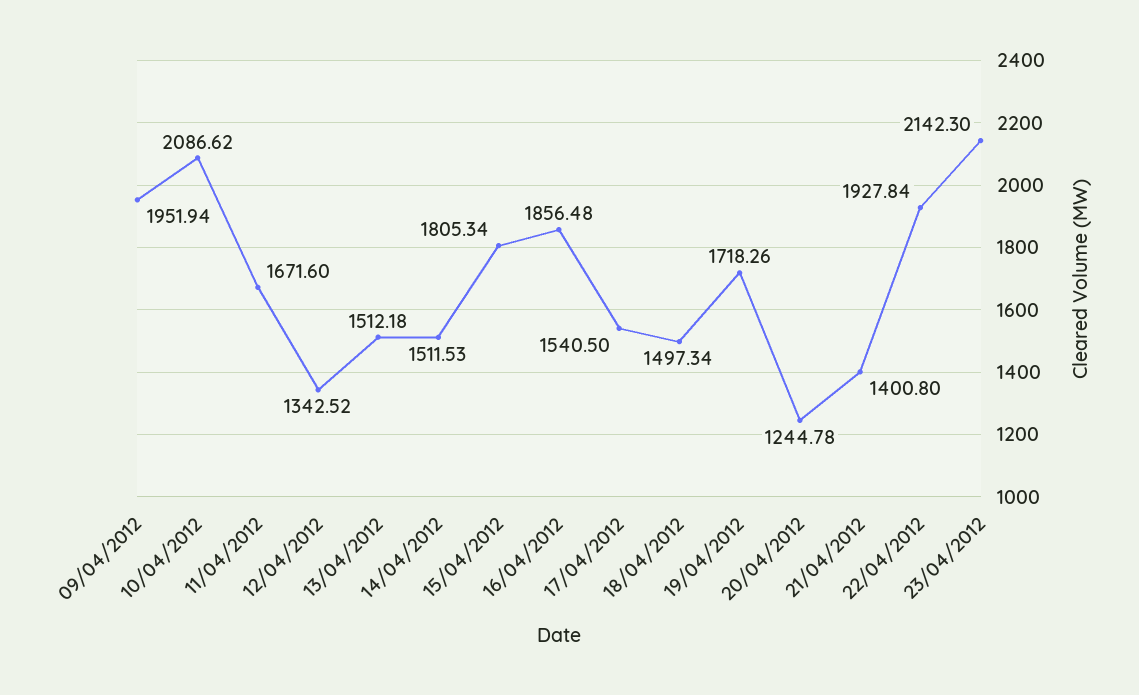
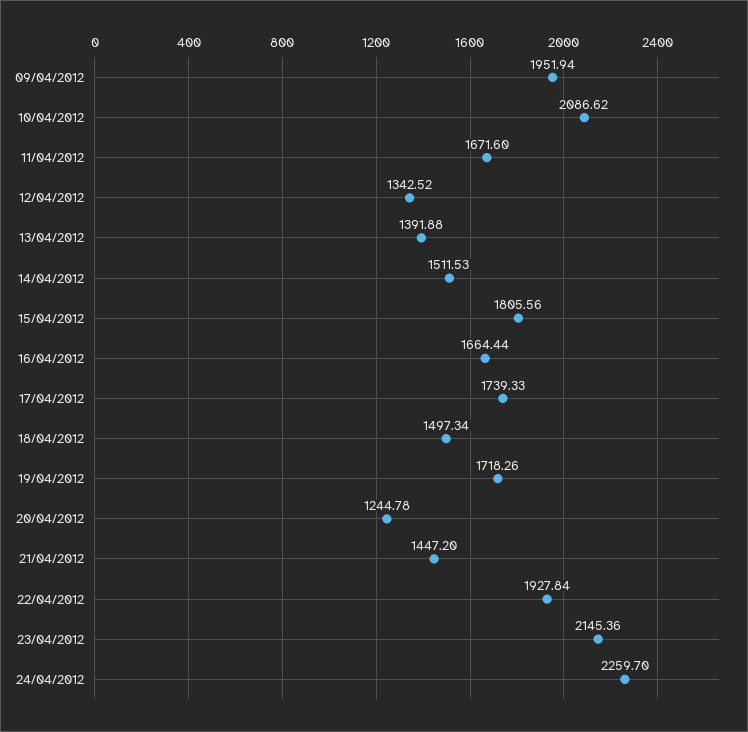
13/04/2012: 1512.18 -> 1391.88
15/04/2012: 1805.34 -> 1805.56
16/04/2012: 1856.48 -> 1664.44
17/04/2012: 1540.5 -> 1739.33
21/04/2012: 1400.8 -> 1447.2
23/04/2012: 2142.3 -> 2145.36
24/04/2012: none -> 2259.7

